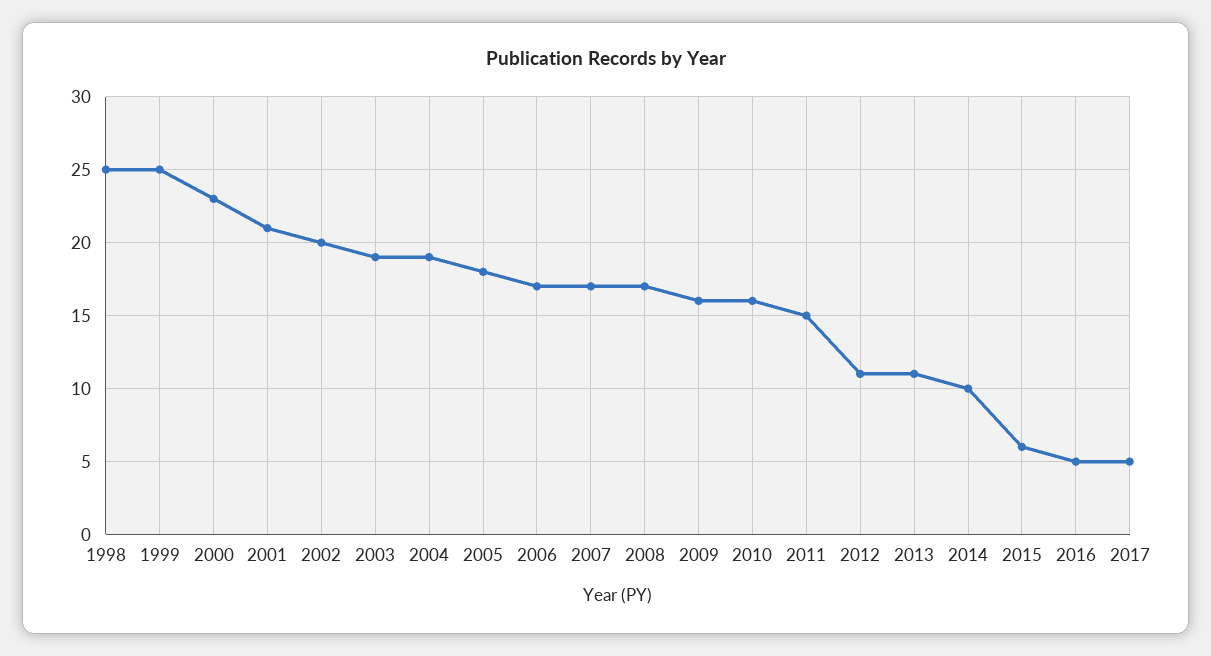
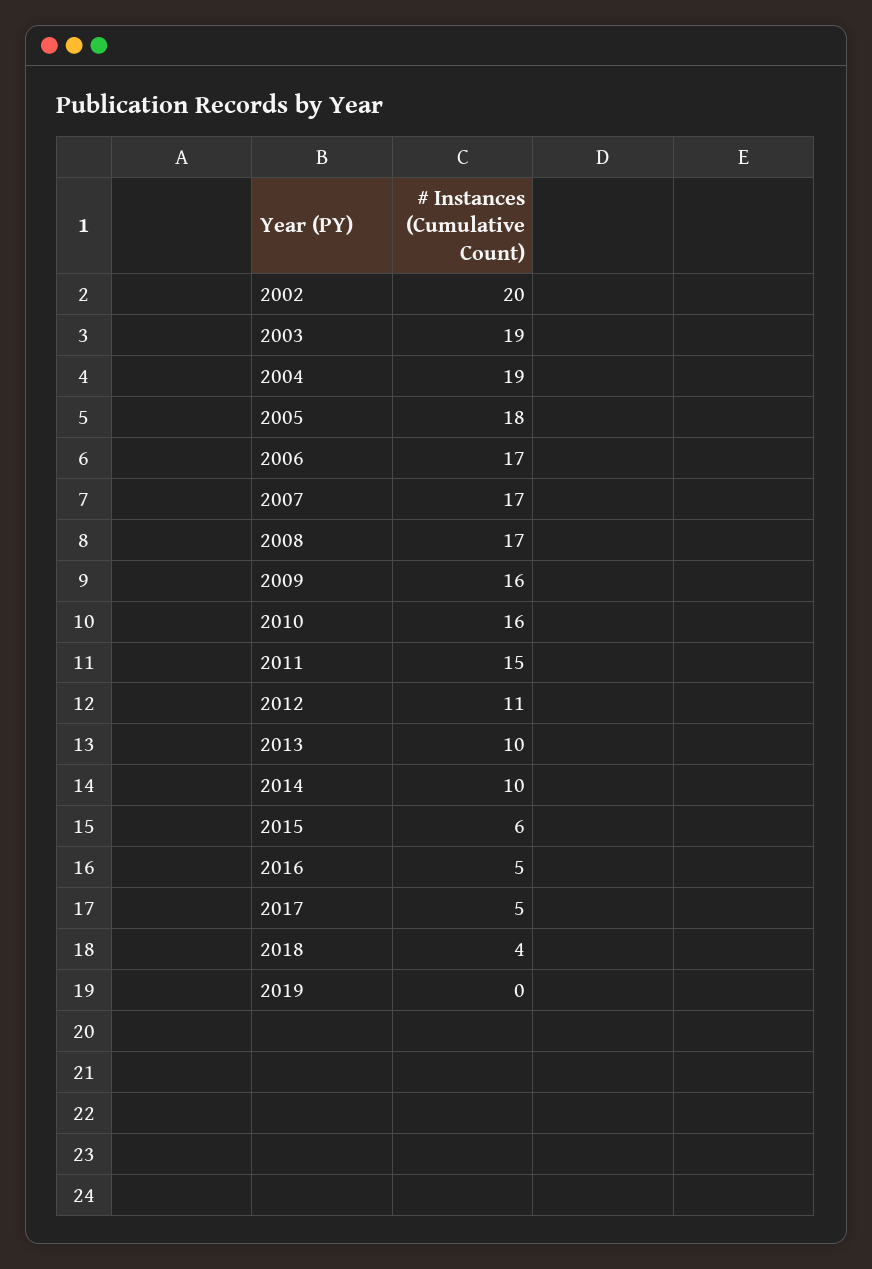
1998: 25 -> none
1999: 25 -> none
2000: 23 -> none
2001: 21 -> none
2013: 11 -> 10
2018: none -> 4
2019: none -> 0

